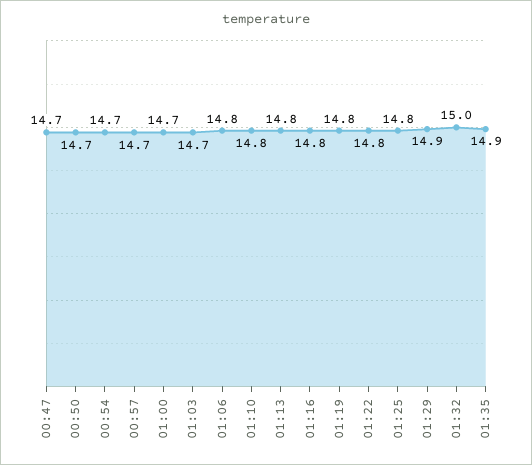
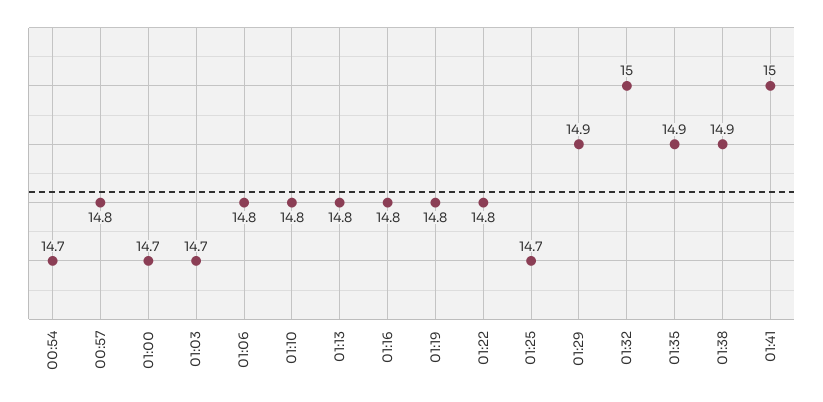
00:47: 14.7 -> none
00:50: 14.7 -> none
00:57: 14.7 -> 14.8
01:25: 14.8 -> 14.7
01:38: none -> 14.9
01:41: none -> 15

